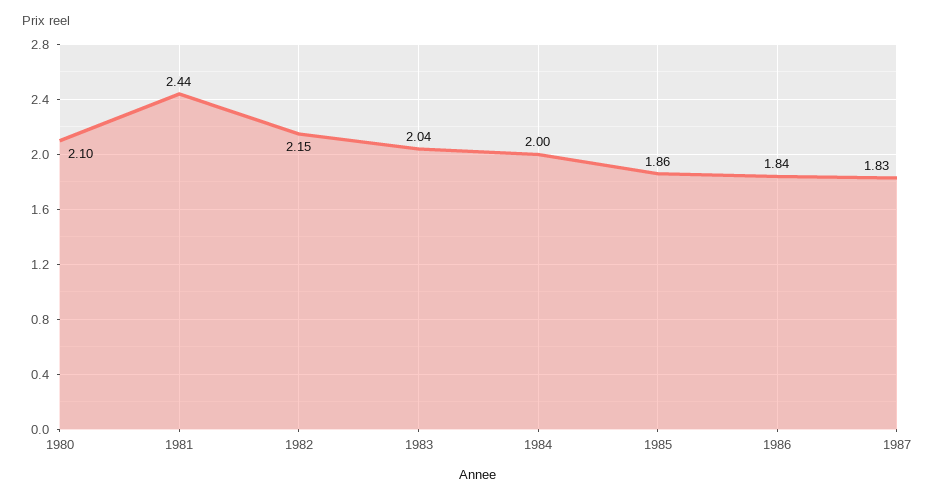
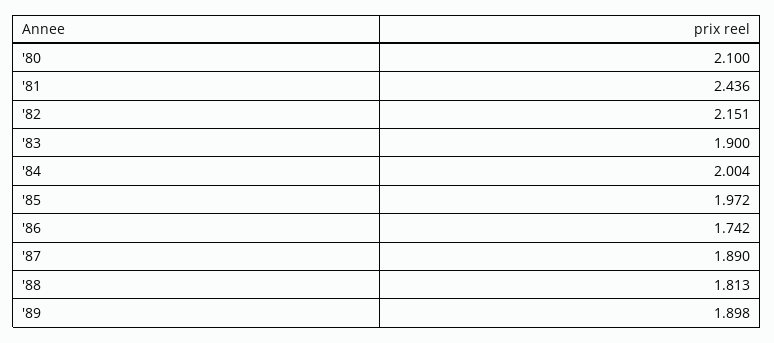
1983: 2.04 -> 1.9
1985: 1.86 -> 1.972
1986: 1.84 -> 1.742
1987: 1.83 -> 1.89
'88: none -> 1.813
'89: none -> 1.898

